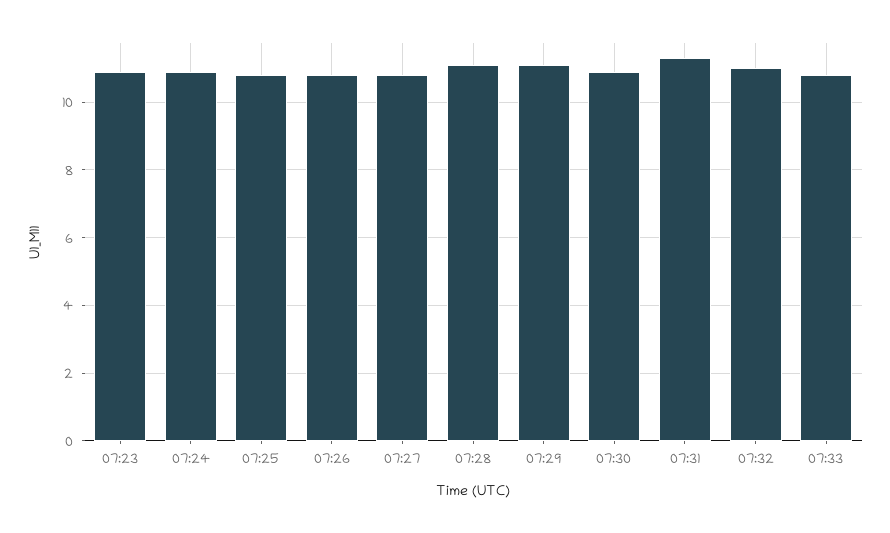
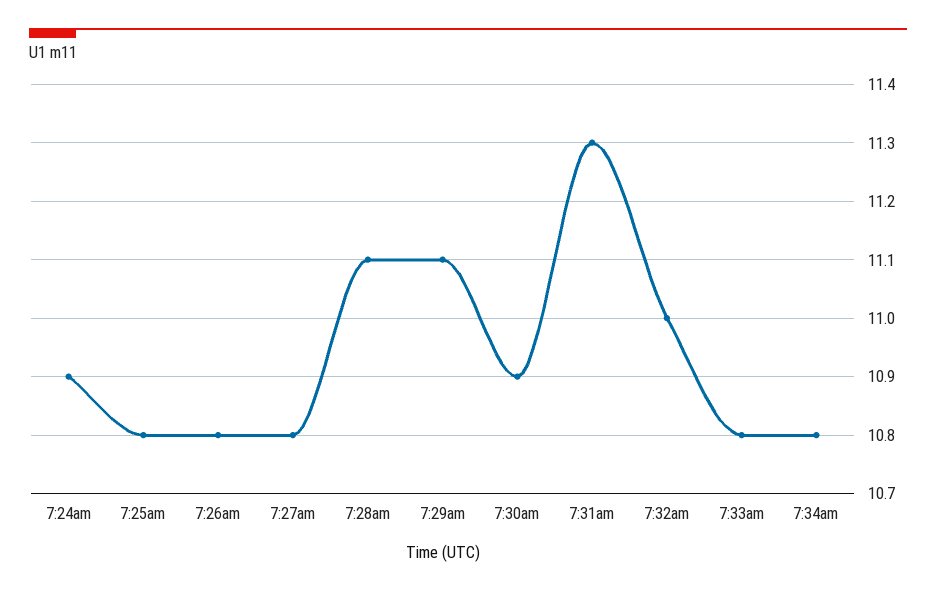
07:23: 11 -> none
7:34am: none -> 10.8

